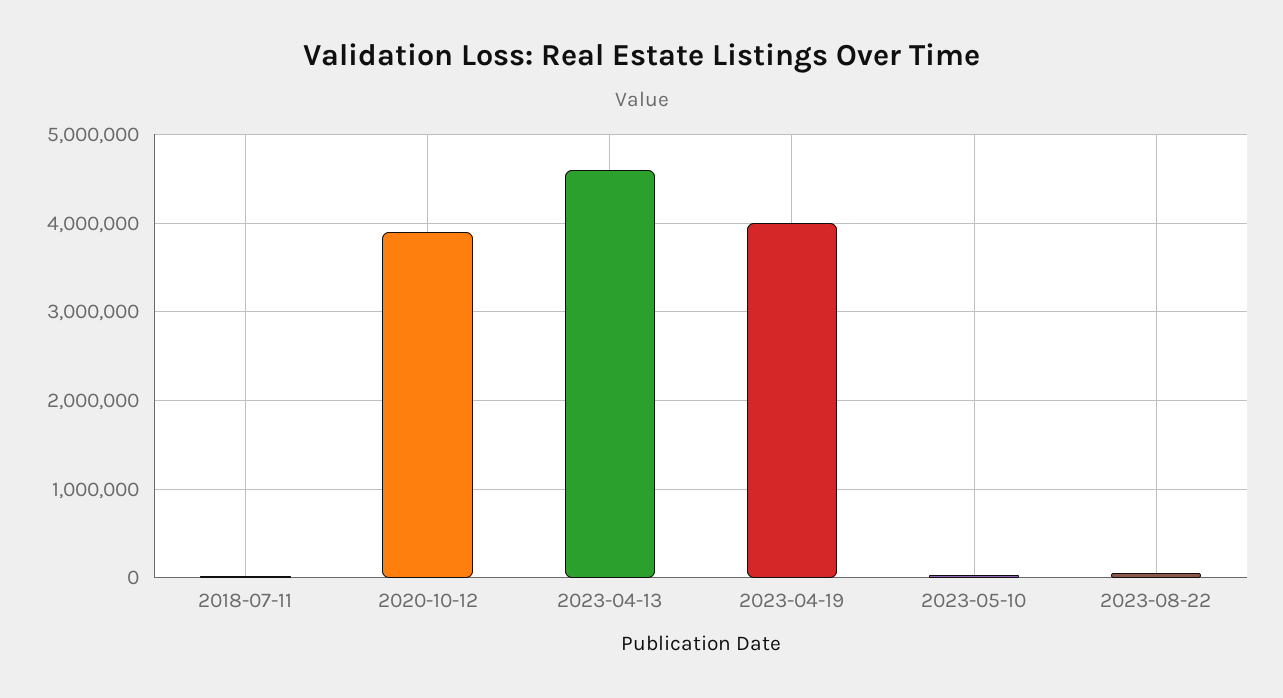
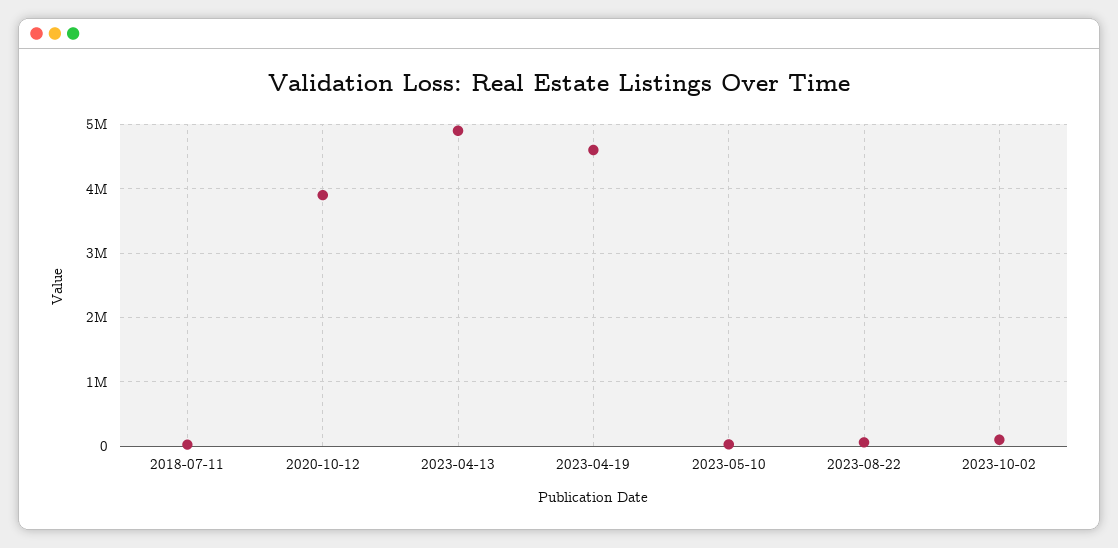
2023-04-13: 4600000 -> 4900000
2023-04-19: 4000000 -> 4600000
2023-10-02: none -> 100000

